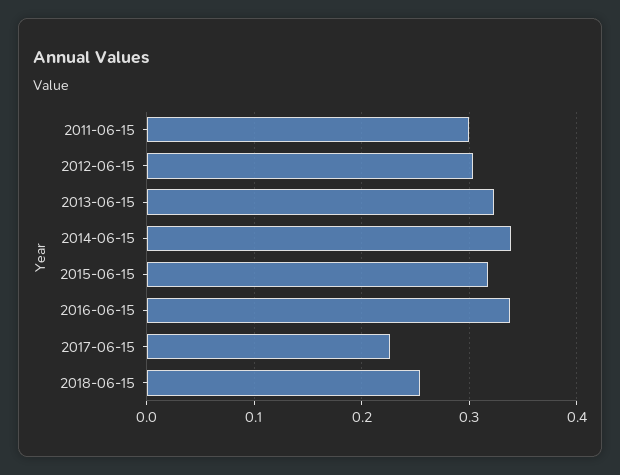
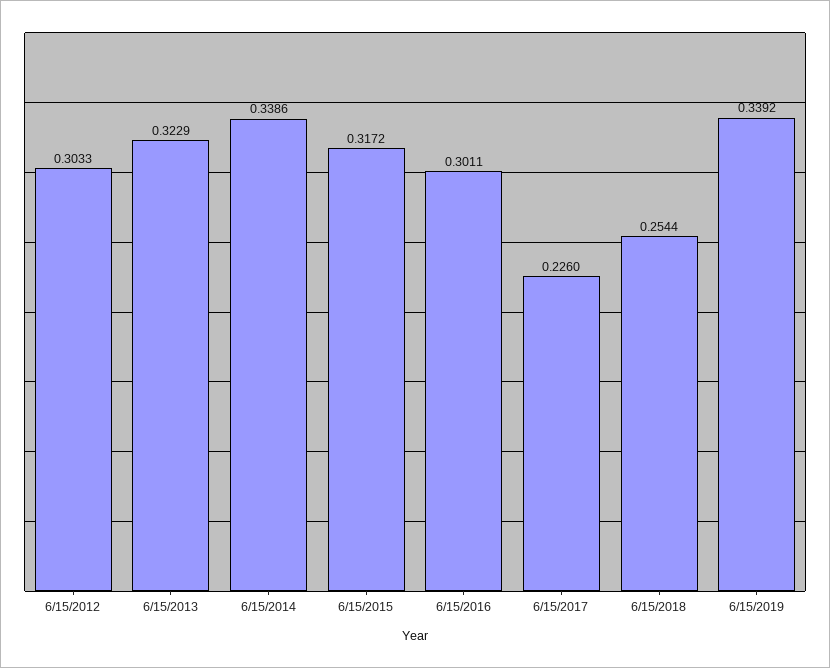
2011-06-15: 0.3 -> none
2016-06-15: 0.34 -> 0.3011
6/15/2019: none -> 0.3392

